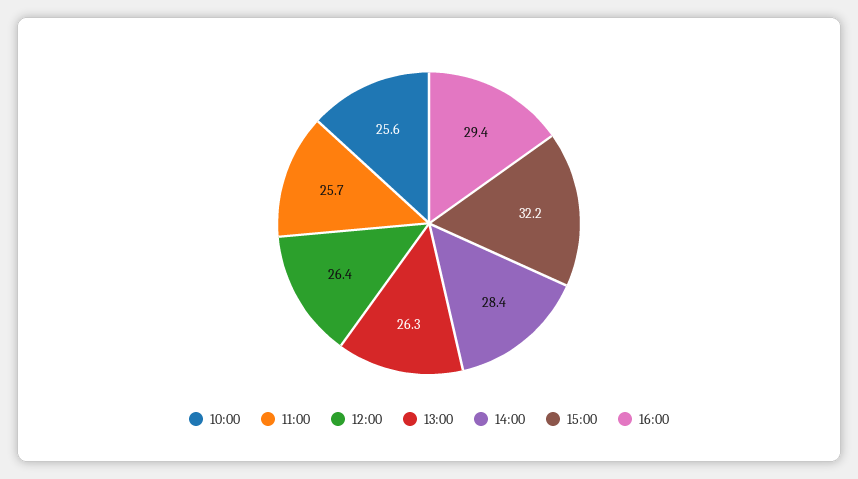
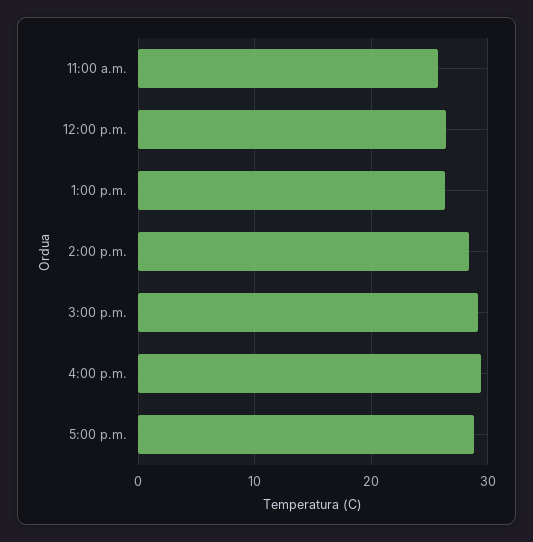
10:00: 25.6 -> none
15:00: 32.2 -> 29
5:00 p.m.: none -> 29

